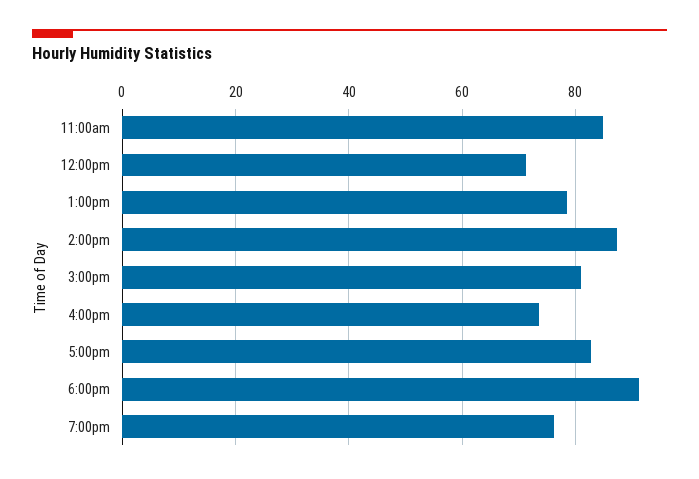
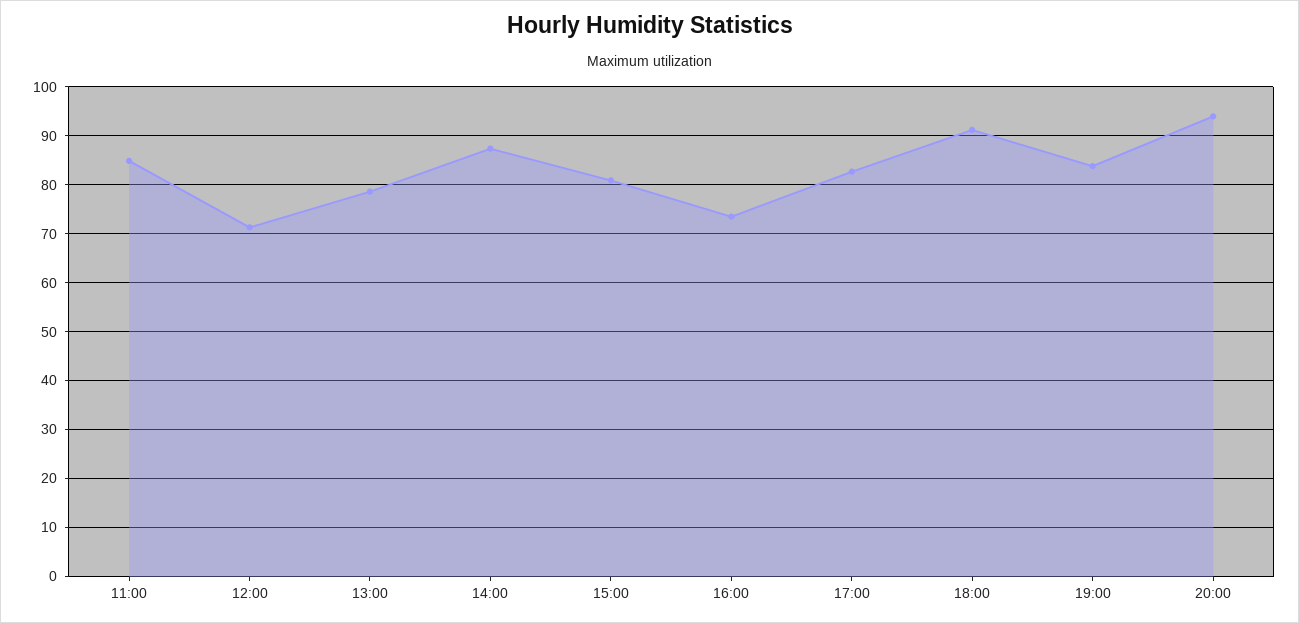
7:00pm: 76 -> 84
20:00: none -> 94

